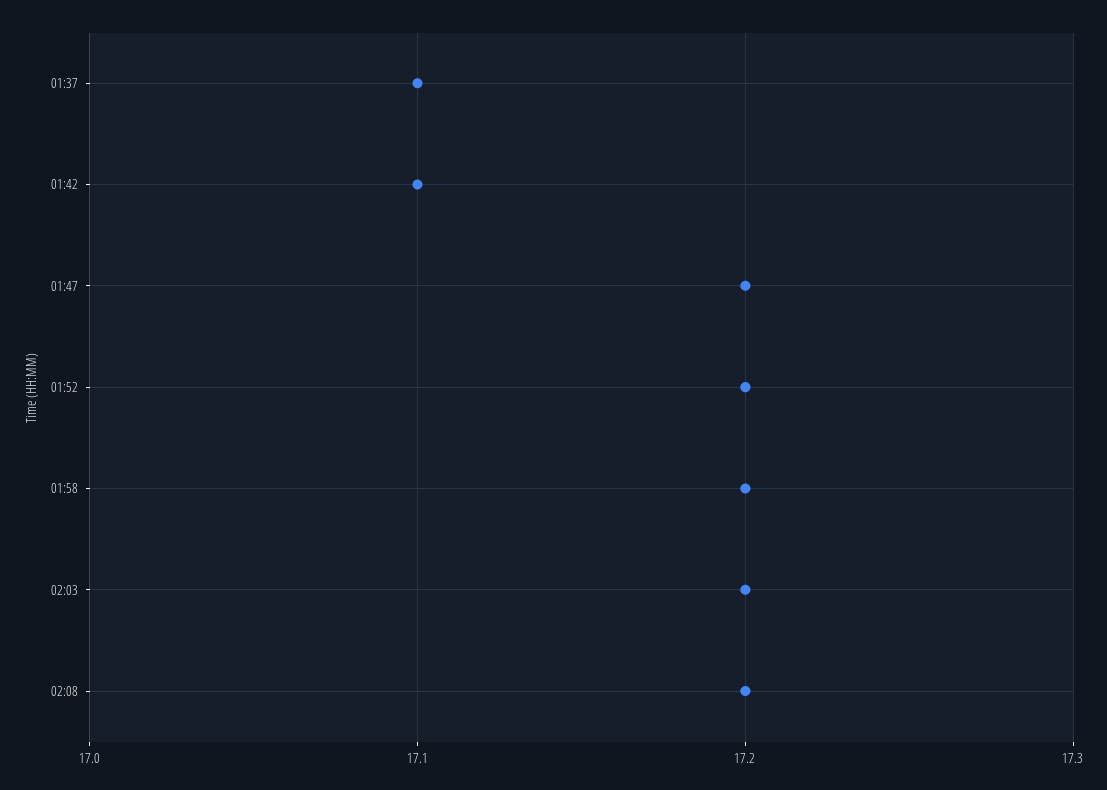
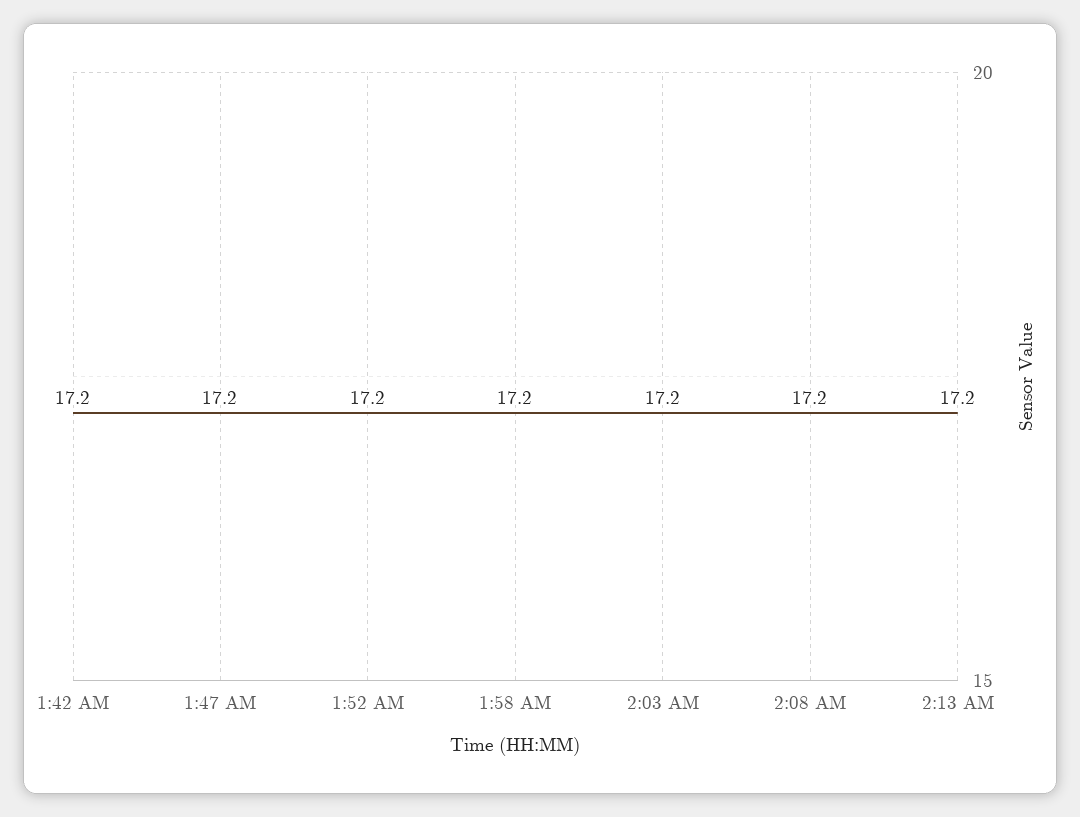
01:37: 17.1 -> none
01:42: 17.1 -> 17.2
2:13 AM: none -> 17.2

